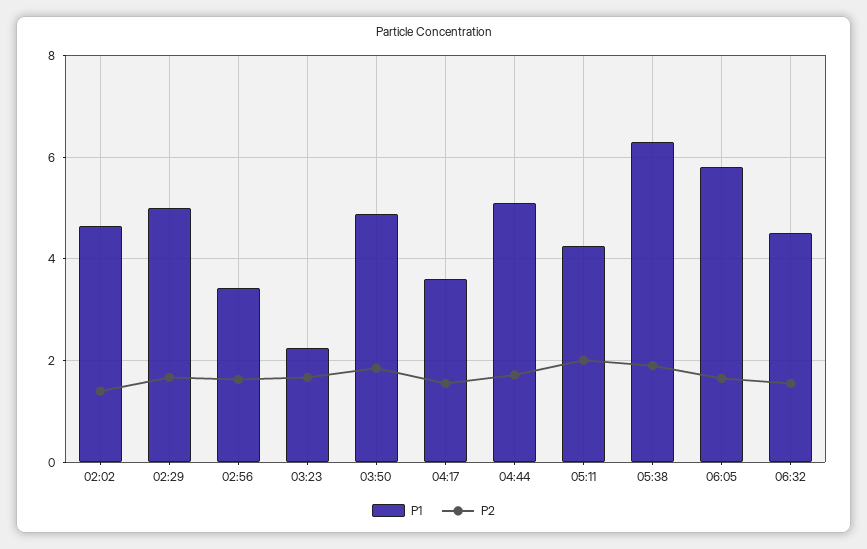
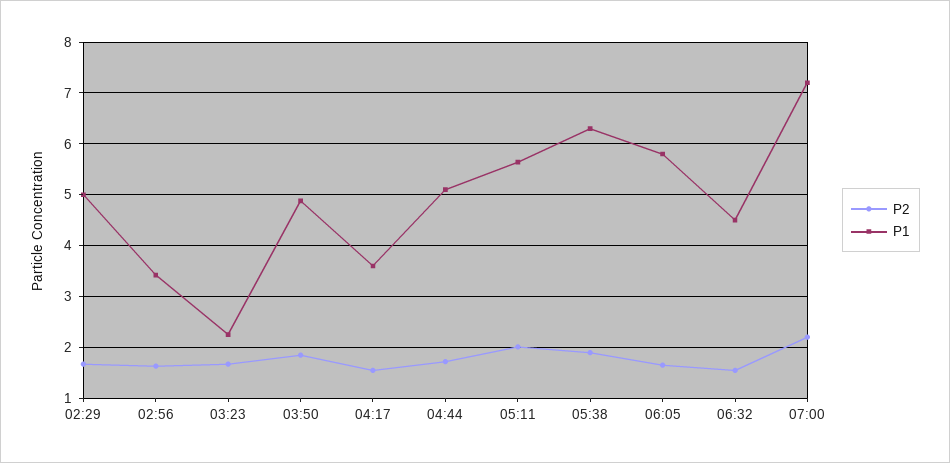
P1, 02:02: 4.6 -> none
P2, 02:02: 1.4 -> none
P1, 05:11: 4.2 -> 5.6
P2, 07:00: none -> 2.2
P1, 07:00: none -> 7.2

